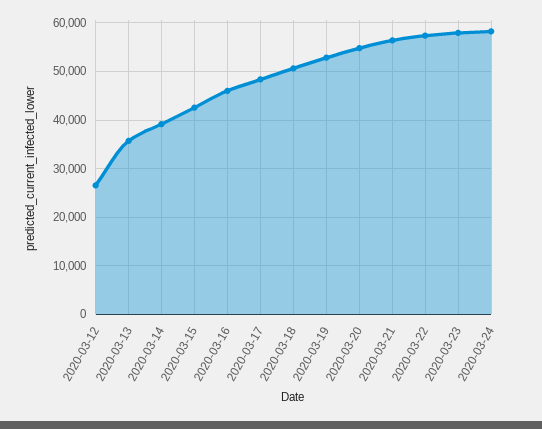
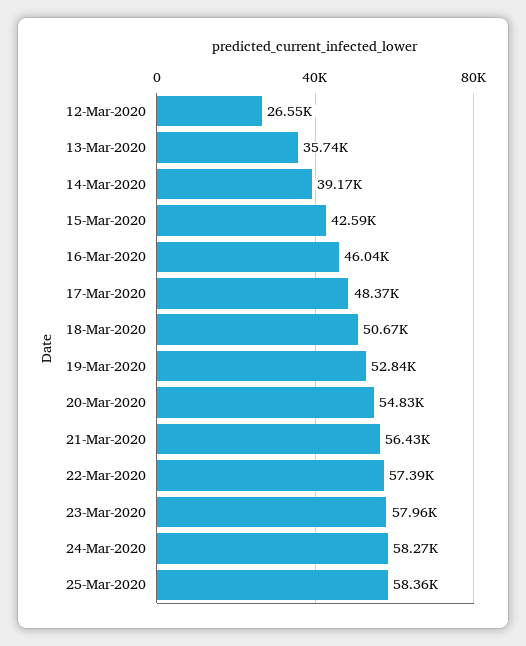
25-Mar-2020: none -> 58360

